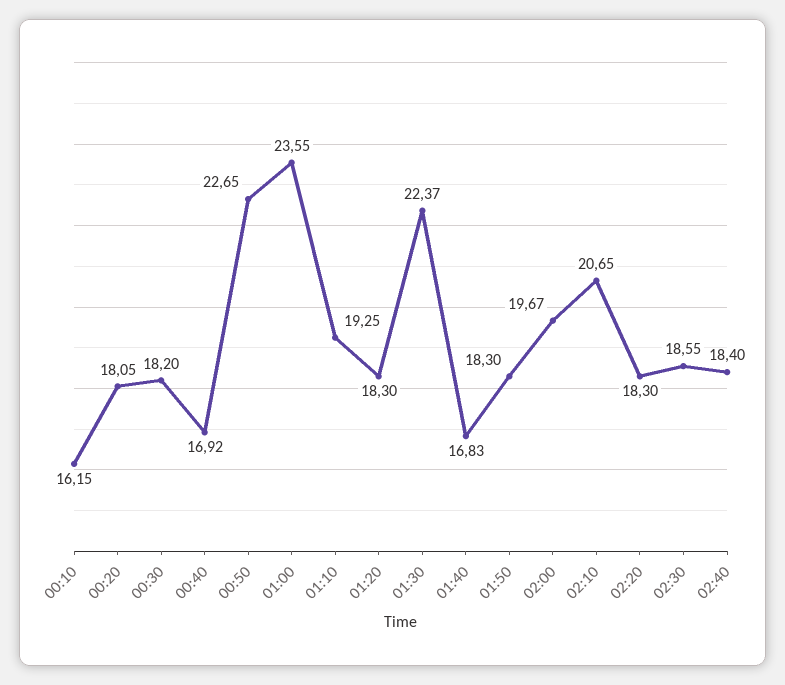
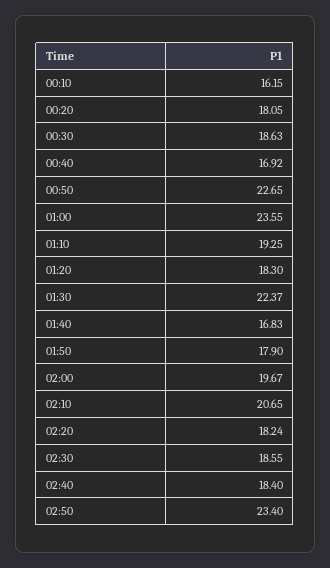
00:30: 18.2 -> 18.63
01:50: 18.3 -> 17.9
02:20: 18.3 -> 18.24
02:50: none -> 23.4

